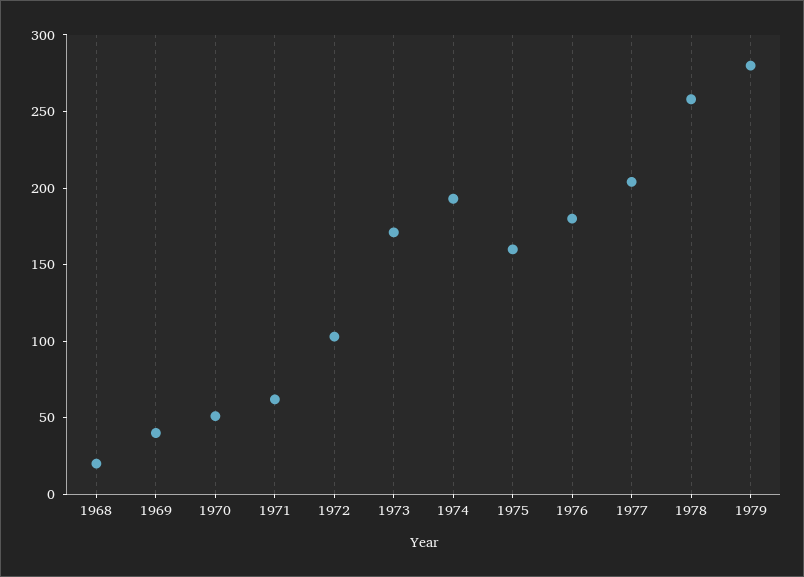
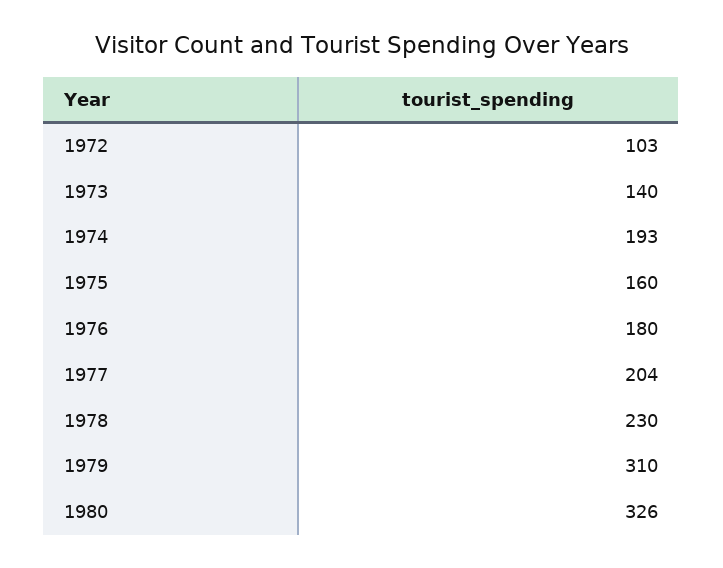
1968: 20 -> none
1969: 40 -> none
1970: 50 -> none
1971: 60 -> none
1973: 170 -> 140
1978: 260 -> 230
1979: 280 -> 310
1980: none -> 326

